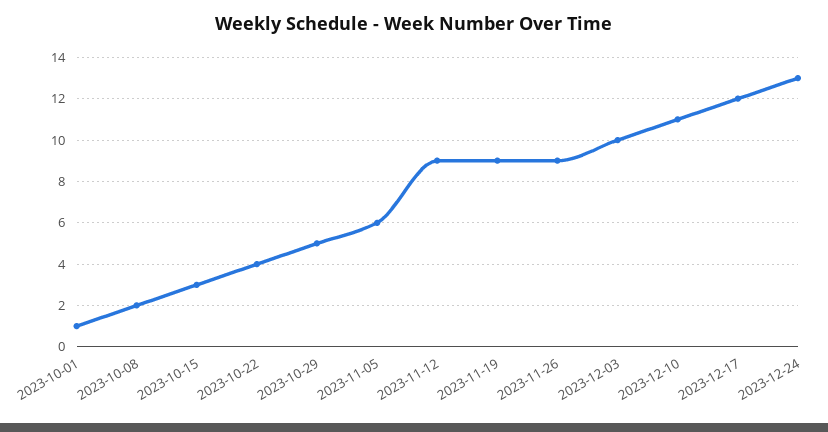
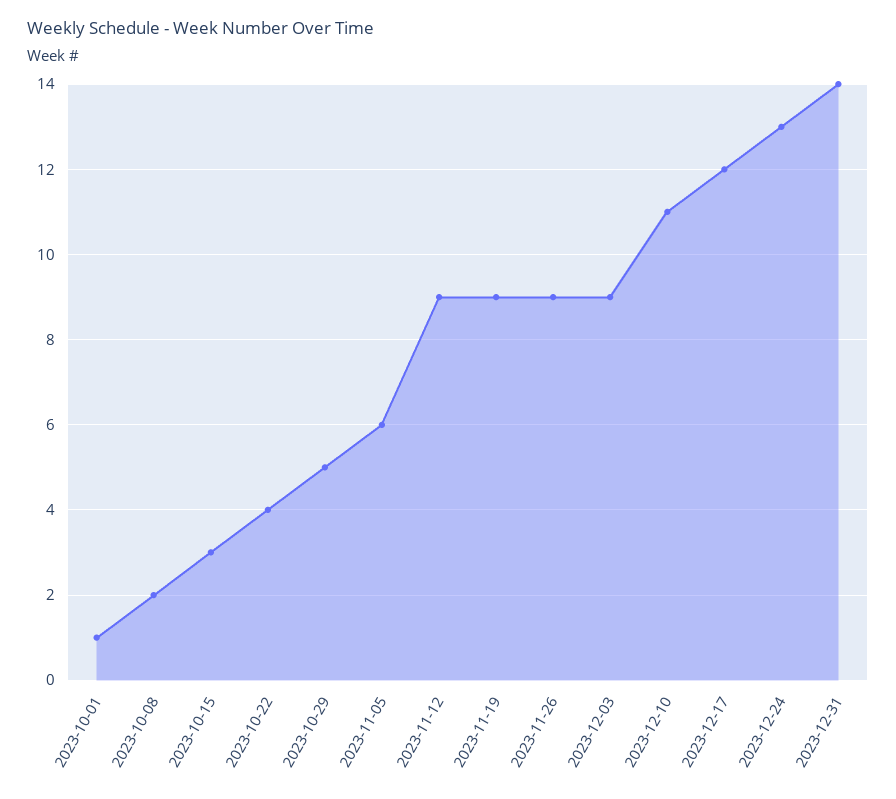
2023-12-03: 10 -> 9
2023-12-31: none -> 14

